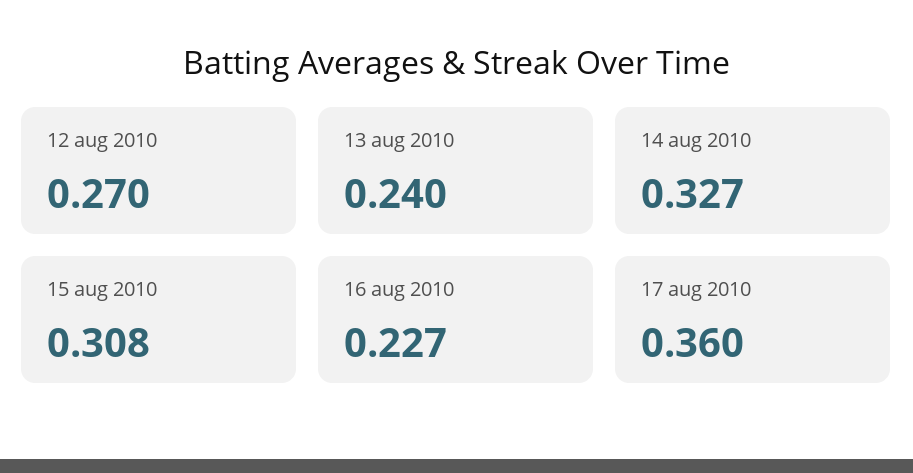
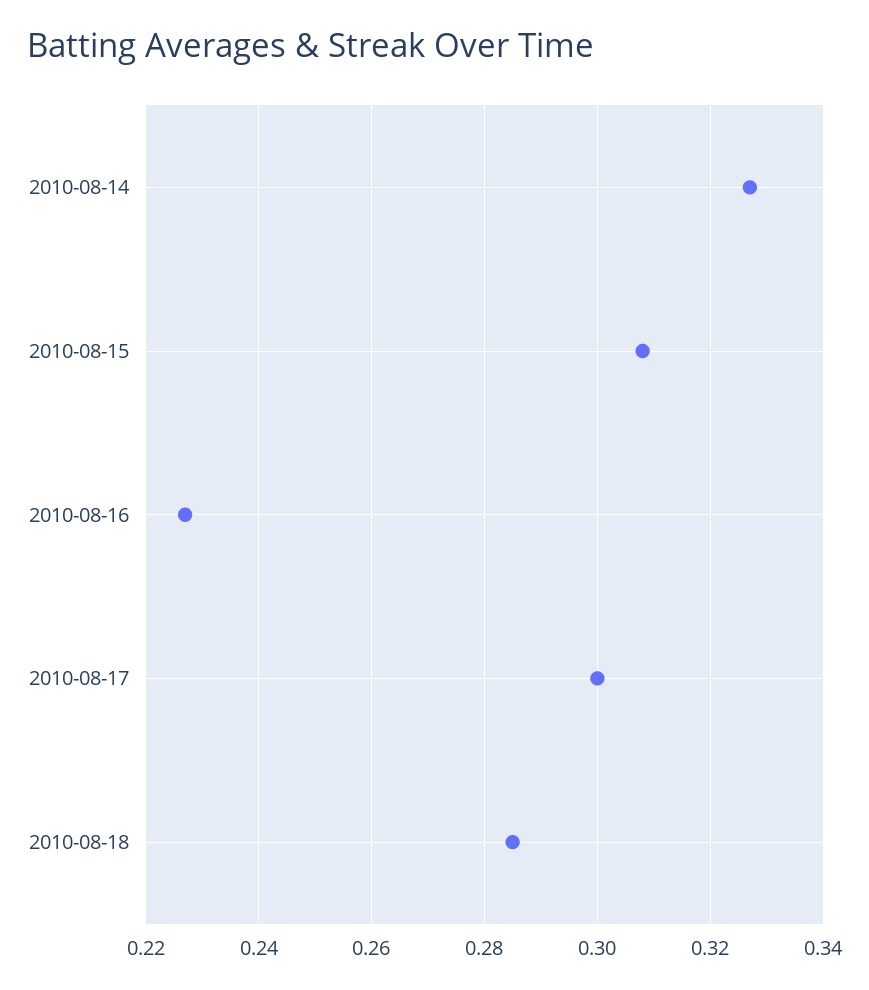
12 aug 2010: 0.27 -> none
13 aug 2010: 0.24 -> none
17 aug 2010: 0.36 -> 0.3
2010-08-18: none -> 0.285

